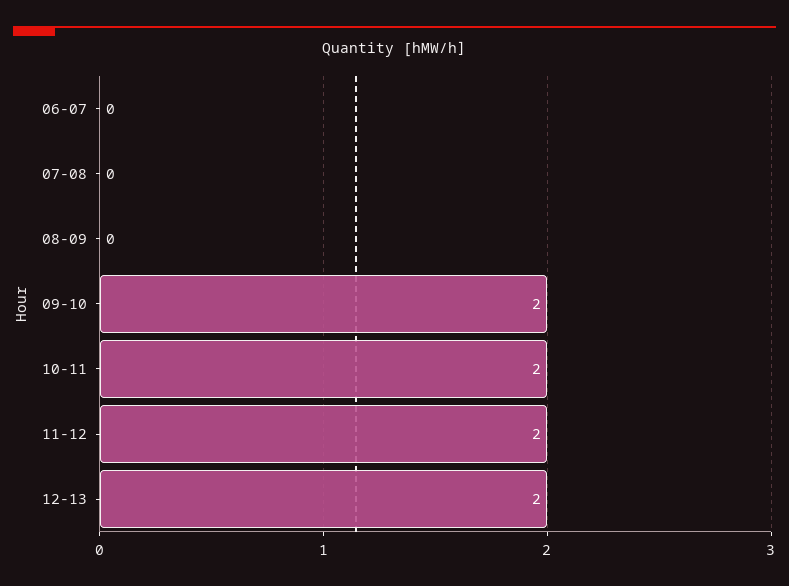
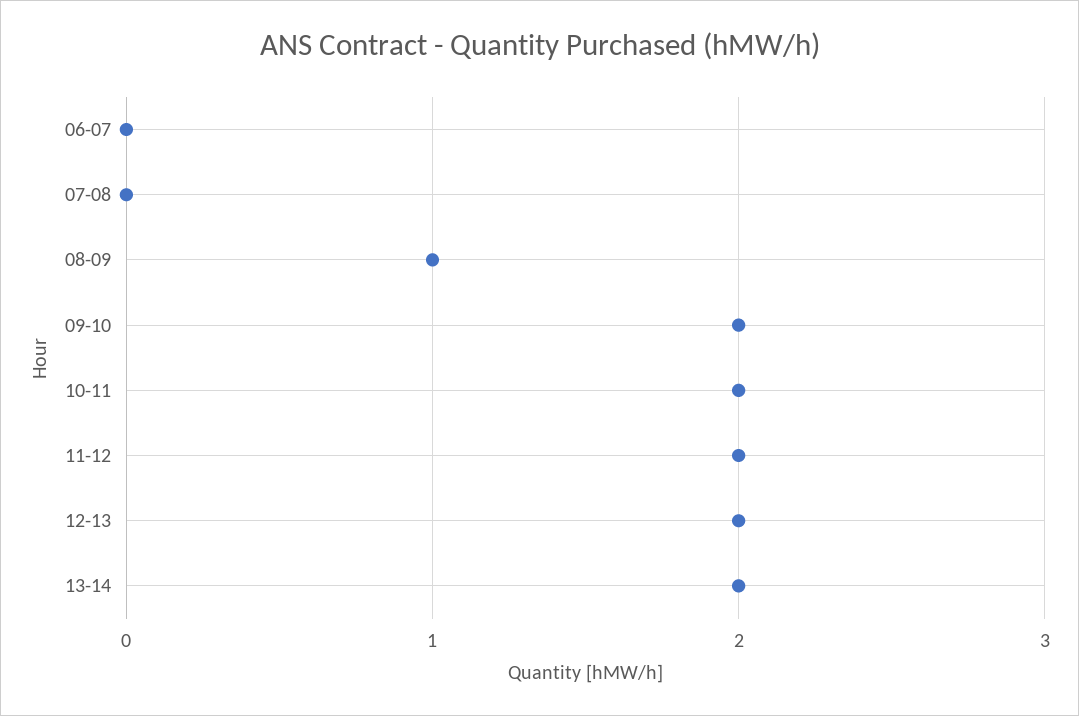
08-09: 0 -> 1
13-14: none -> 2

